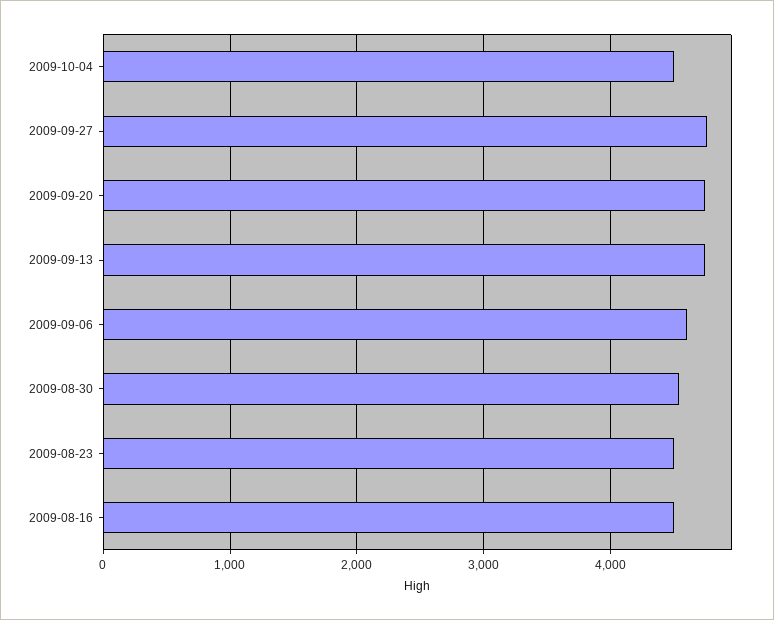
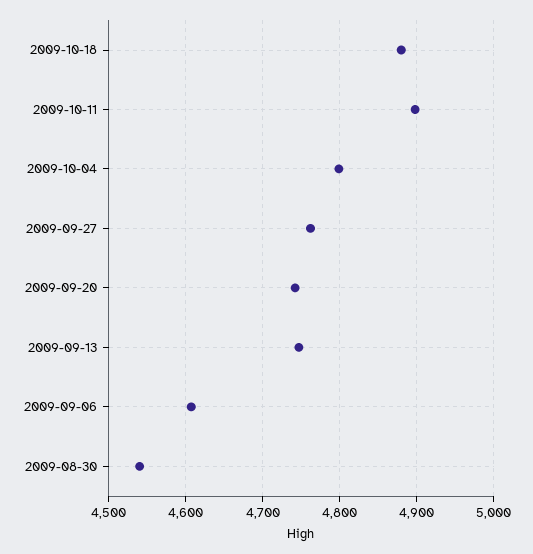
2009-10-04: 4500 -> 4800
2009-08-23: 4500 -> none
2009-08-16: 4500 -> none
2009-10-18: none -> 4880
2009-10-11: none -> 4900

